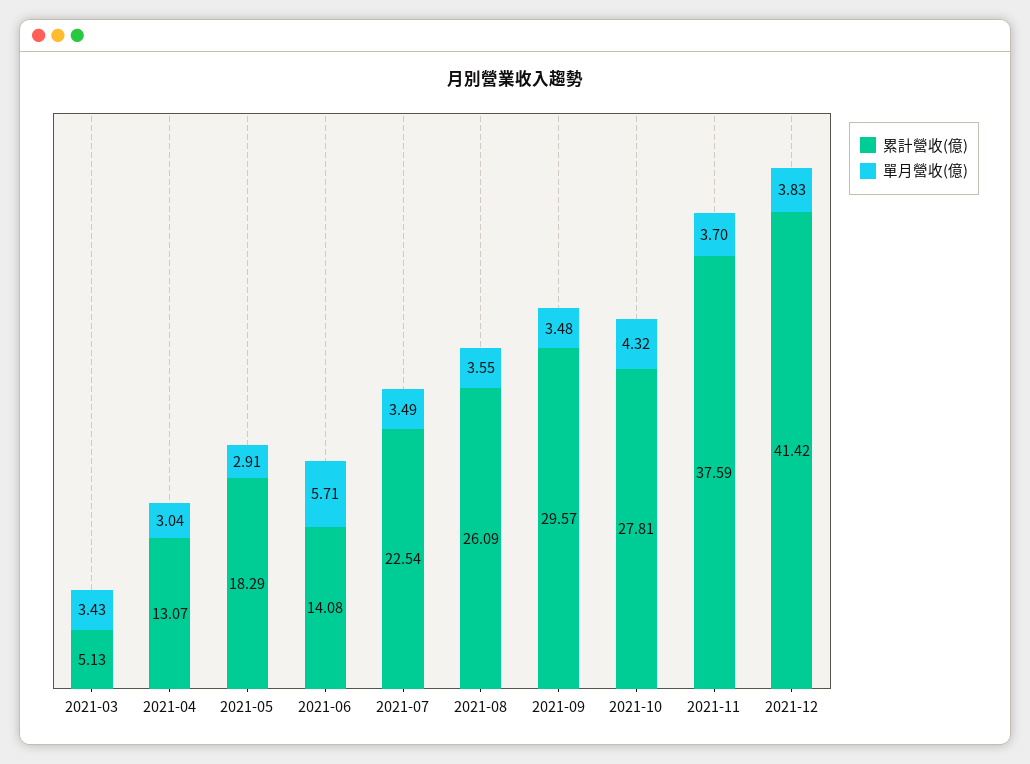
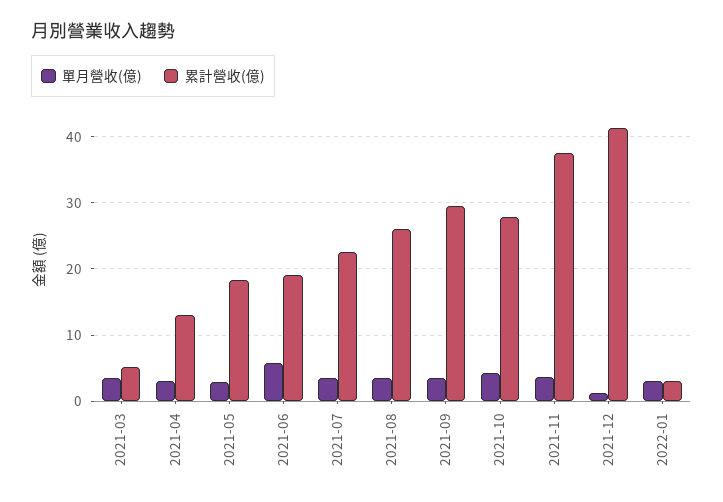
累計營收(億), 2021-06: 14.08 -> 19
單月營收(億), 2021-12: 3.83 -> 1
單月營收(億), 2022-01: none -> 3
累計營收(億), 2022-01: none -> 3

